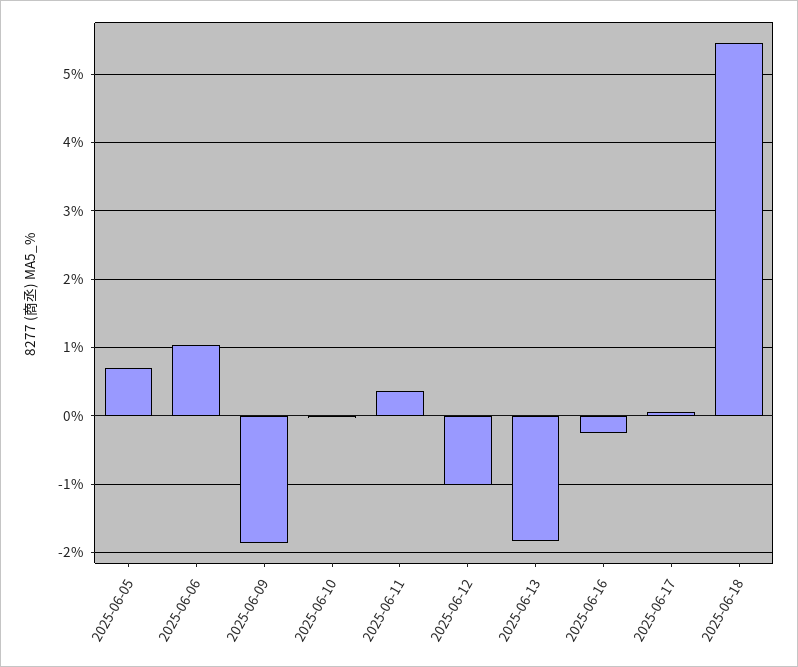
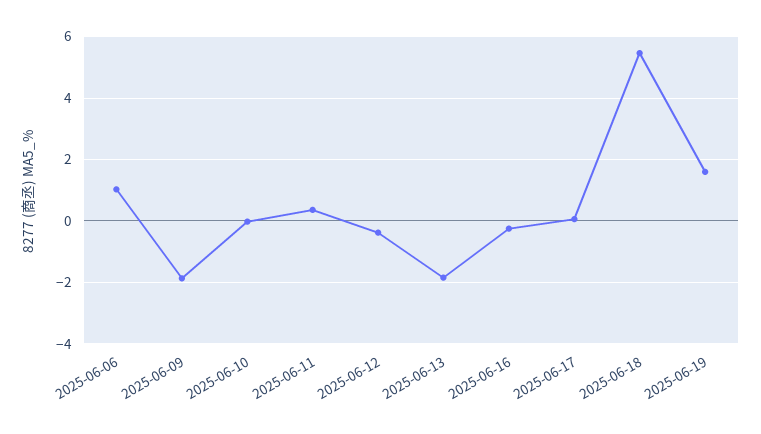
2025-06-05: 0.7 -> none
2025-06-12: -1 -> -0.4
2025-06-19: none -> 1.6

